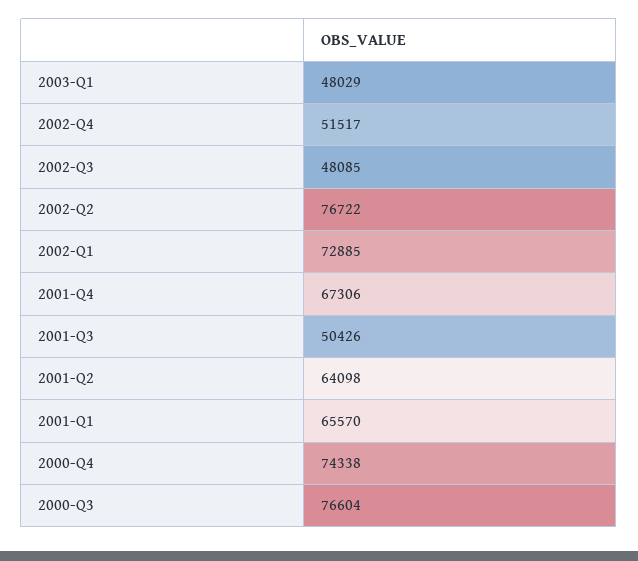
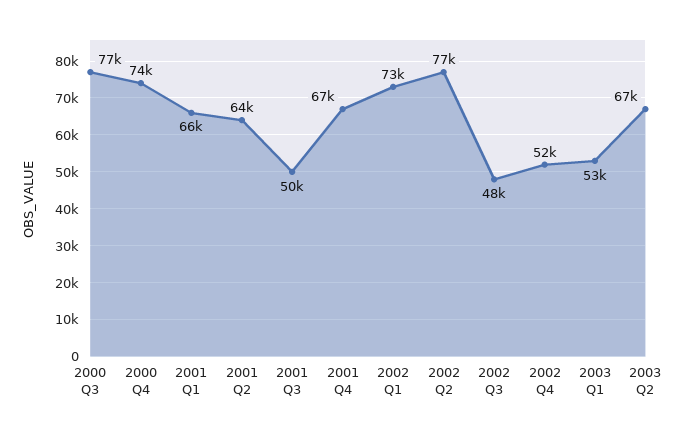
2003-Q1: 48029 -> 53000
2003 Q2: none -> 67000

